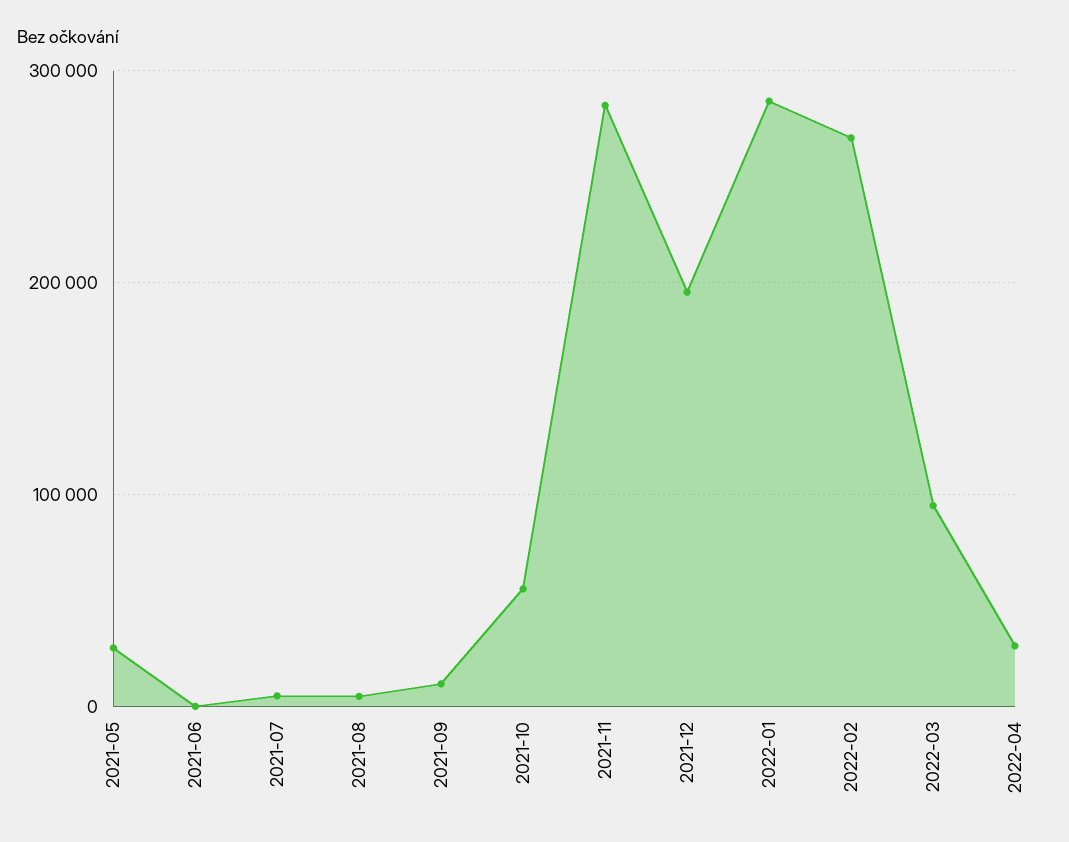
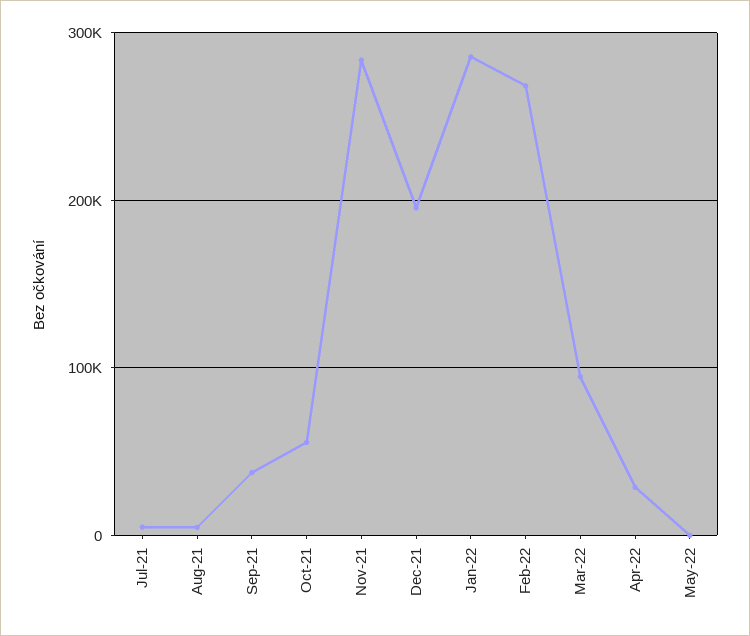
2021-05: 30000 -> none
2021-06: 0 -> none
2021-09: 10000 -> 40000
May-22: none -> 0

